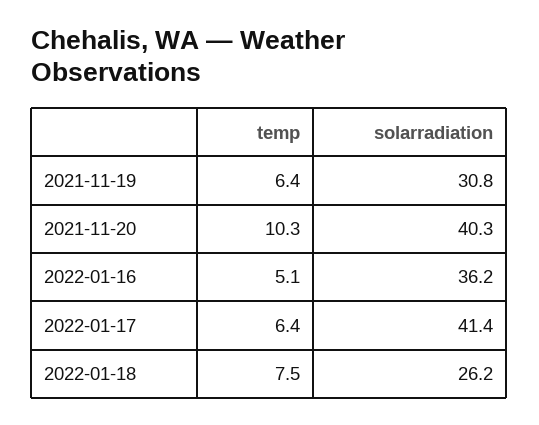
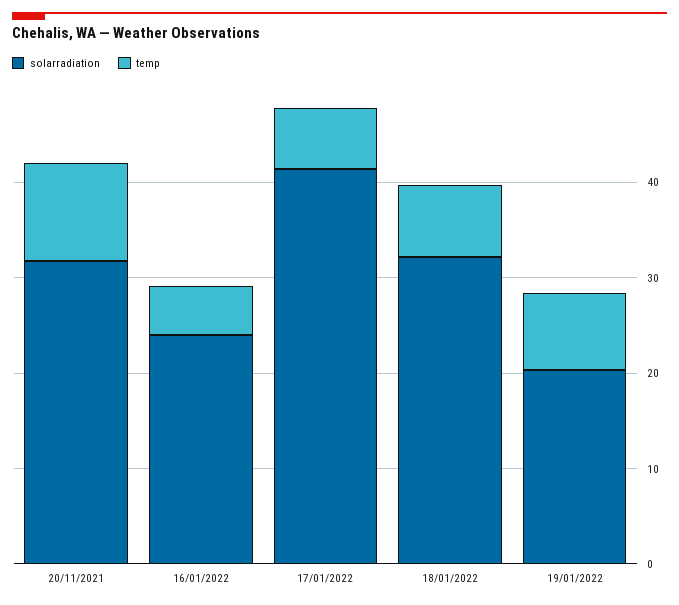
temp, 2021-11-19: 6.4 -> none
solarradiation, 2021-11-19: 30.8 -> none
solarradiation, 2021-11-20: 40.3 -> 32
solarradiation, 2022-01-16: 36.2 -> 24
solarradiation, 2022-01-18: 26.2 -> 32
solarradiation, 19/01/2022: none -> 20
temp, 19/01/2022: none -> 8

